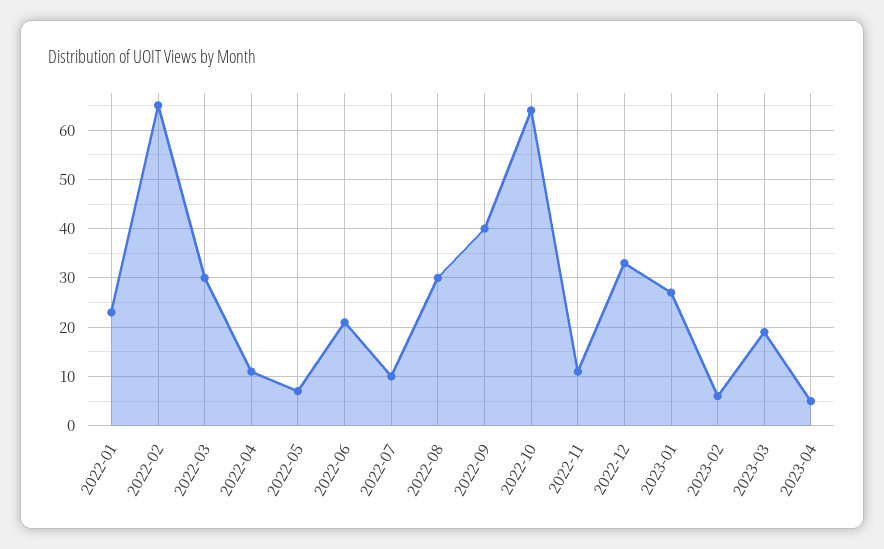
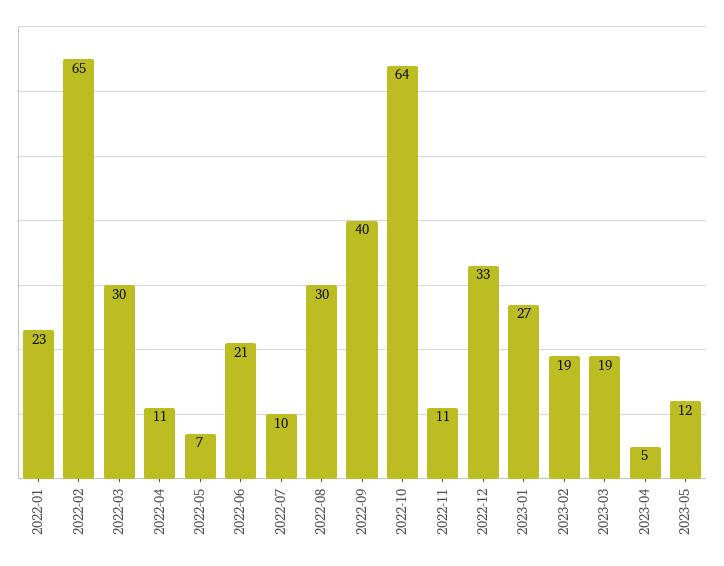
2023-02: 5 -> 19
2023-05: none -> 12

